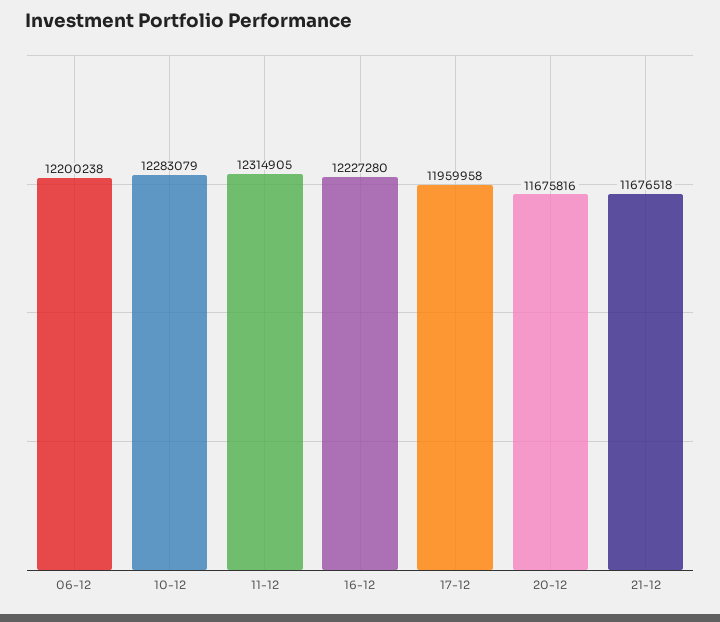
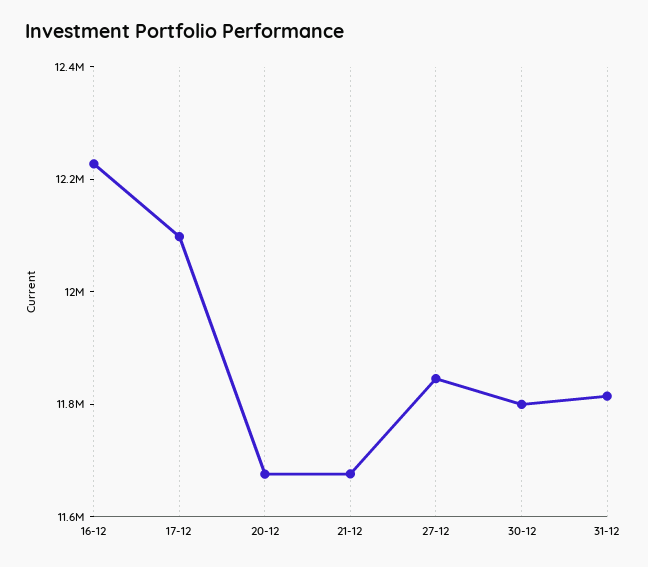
06-12: 12200238 -> none
10-12: 12283079 -> none
11-12: 12314905 -> none
17-12: 11959958 -> 12100000
27-12: none -> 11850000
30-12: none -> 11800000
31-12: none -> 11800000

